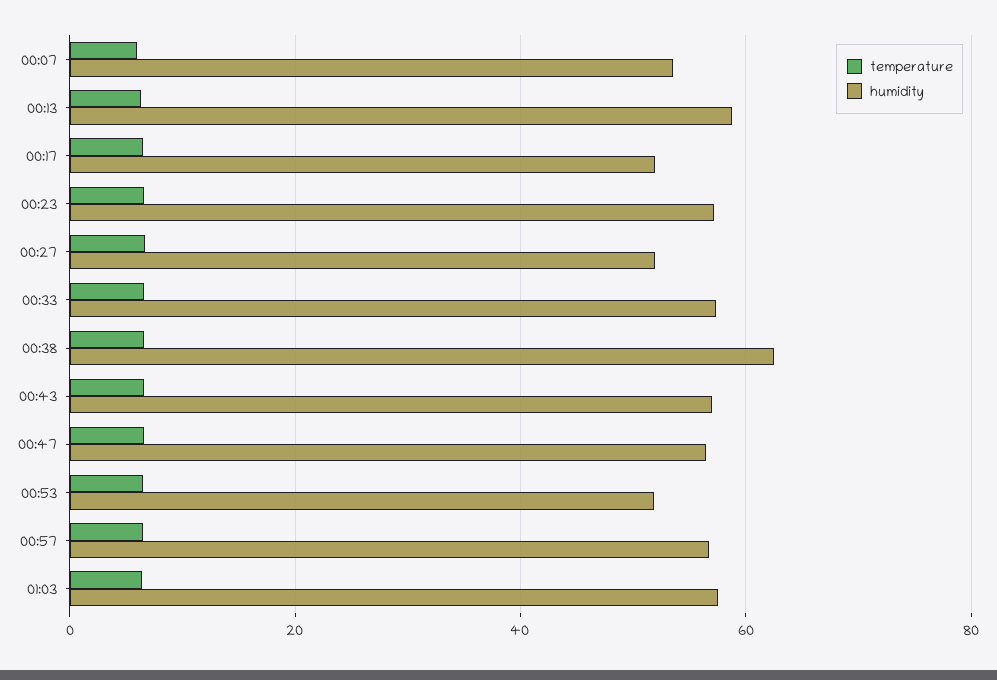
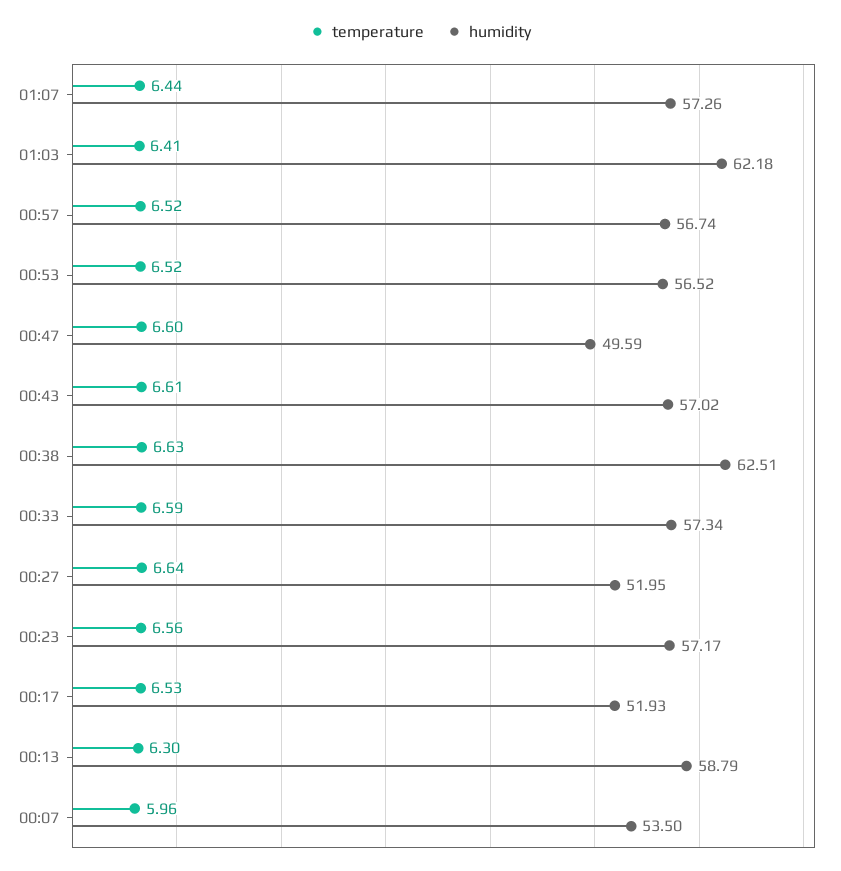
humidity, 00:47: 56 -> 49.59
humidity, 00:53: 52 -> 56.52
humidity, 01:03: 58 -> 62.18
temperature, 01:07: none -> 6.44
humidity, 01:07: none -> 57.26

